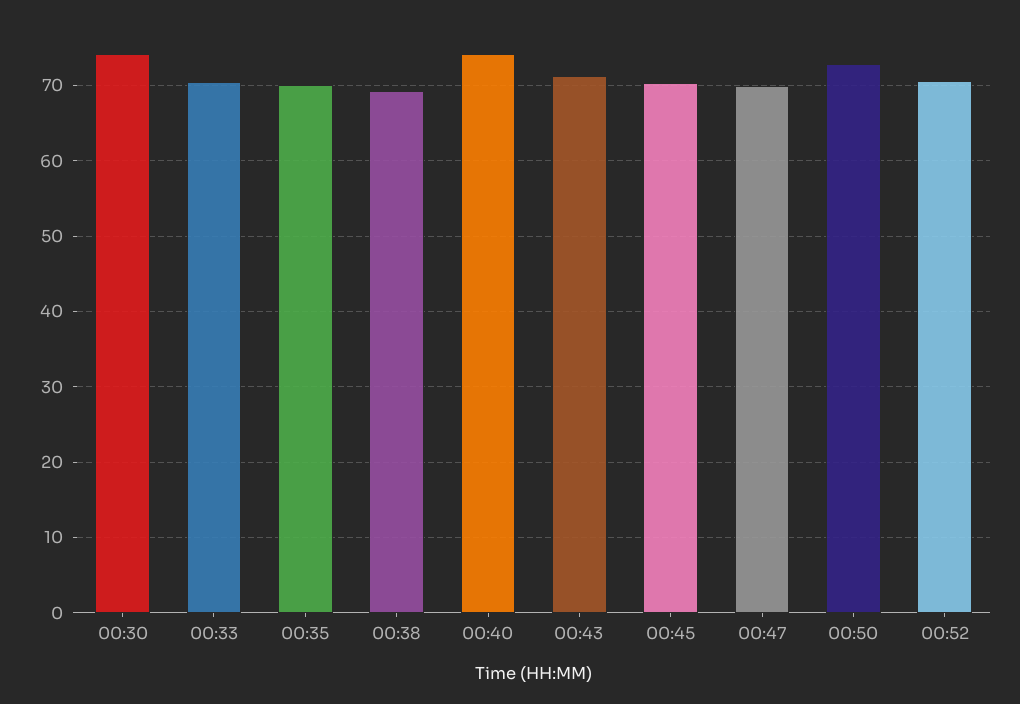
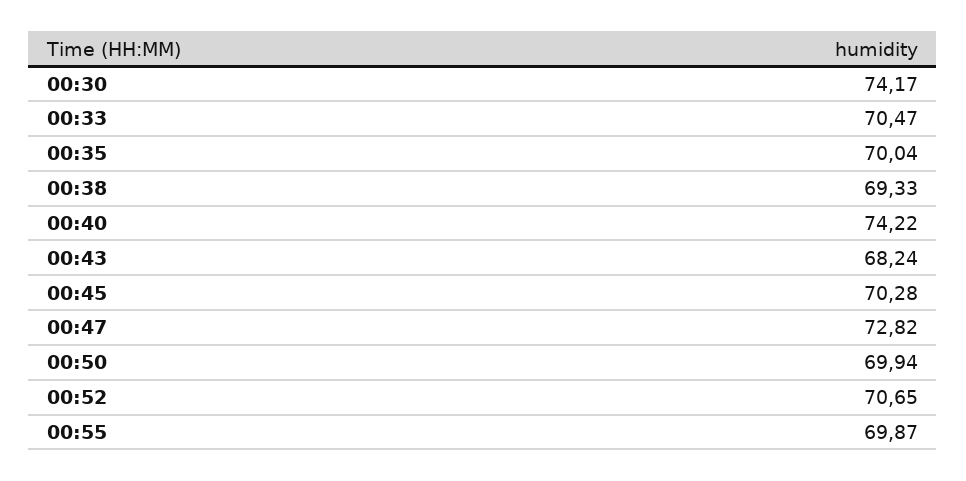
00:43: 71 -> 68.24
00:47: 70 -> 72.82
00:50: 73 -> 69.94
00:55: none -> 69.87

